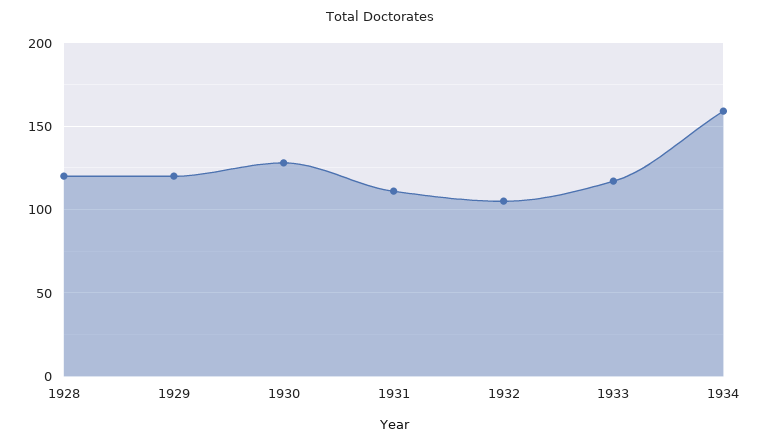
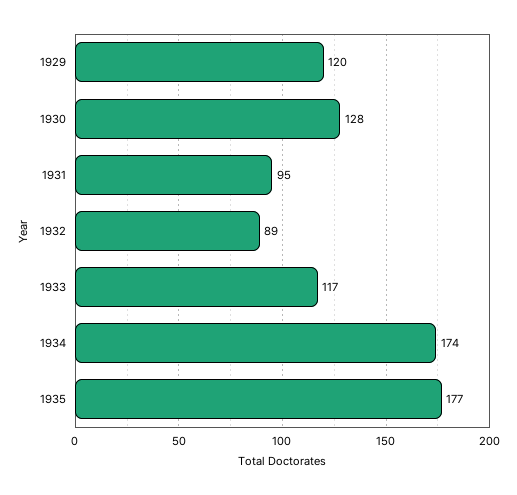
1928: 120 -> none
1931: 110 -> 95
1932: 105 -> 89
1934: 160 -> 174
1935: none -> 177

